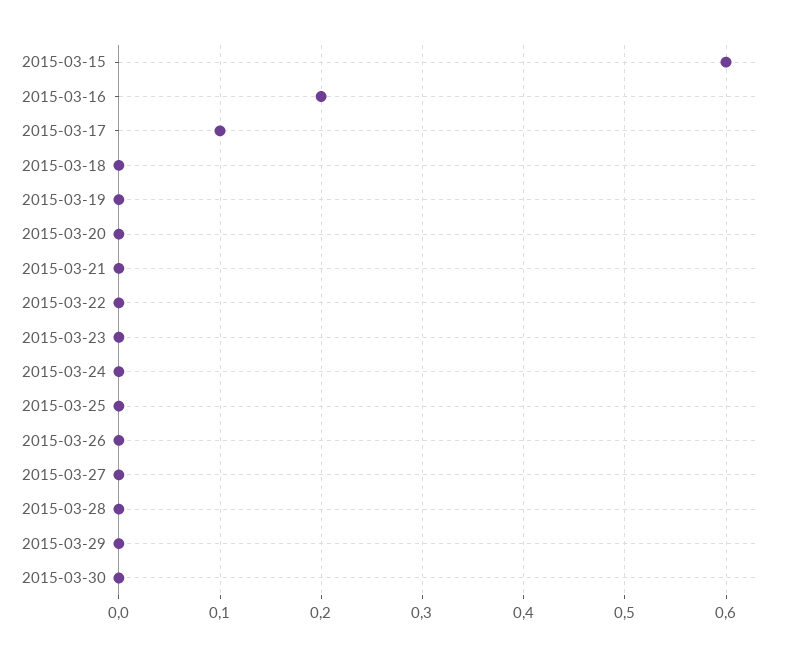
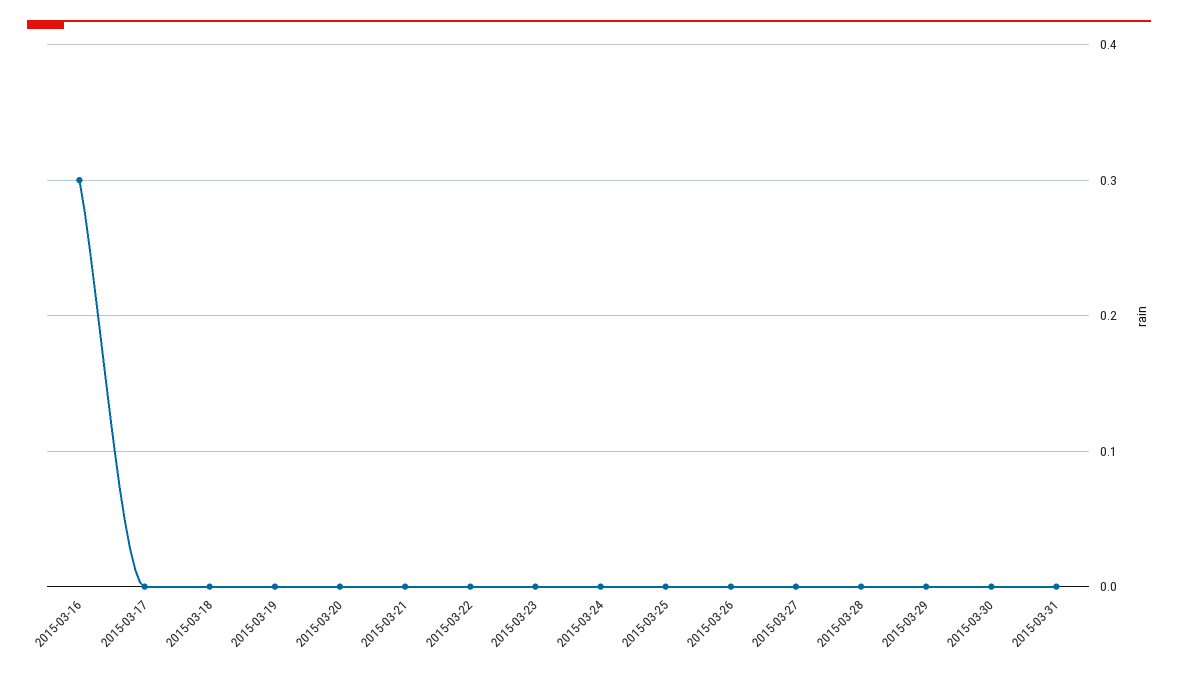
2015-03-15: 0.6 -> none
2015-03-16: 0.2 -> 0.3
2015-03-17: 0.1 -> 0
2015-03-31: none -> 0

